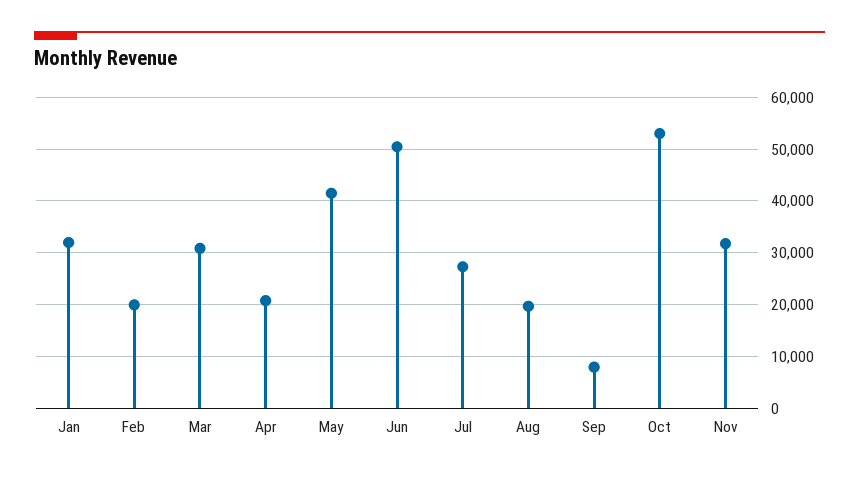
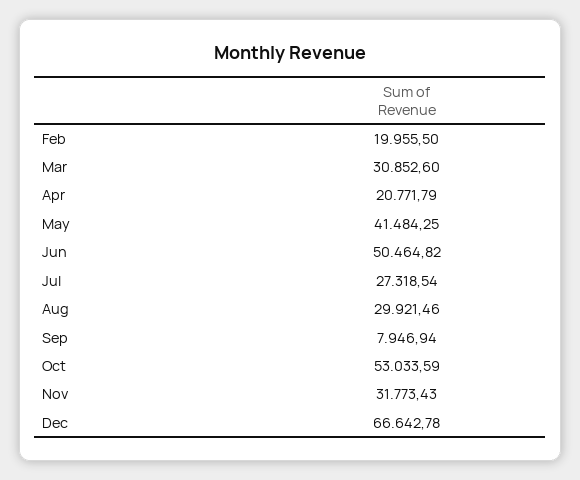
Jan: 32000 -> none
Aug: 20000 -> 29921.46
Dec: none -> 66642.78

